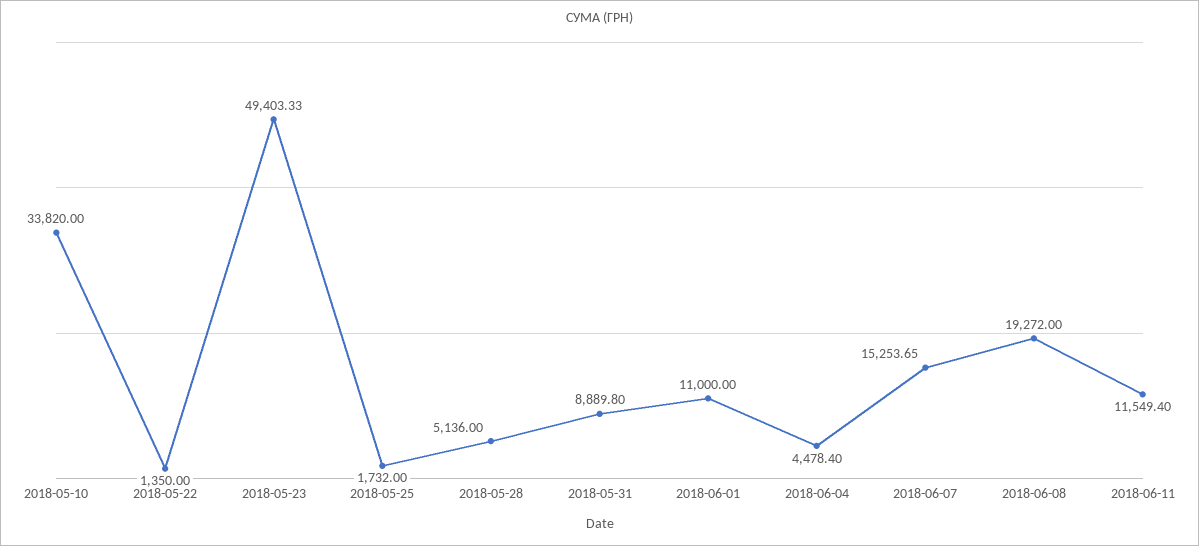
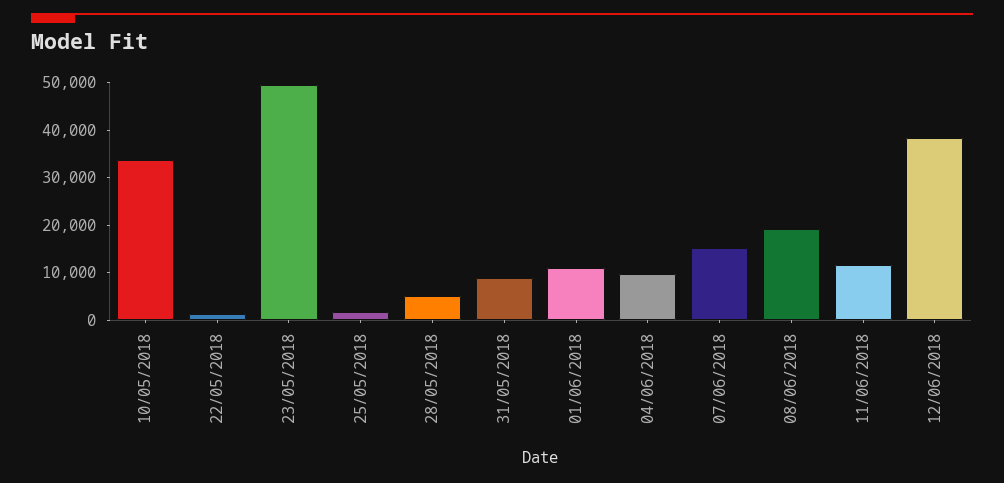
2018-06-04: 4478.4 -> 10000
12/06/2018: none -> 38000

